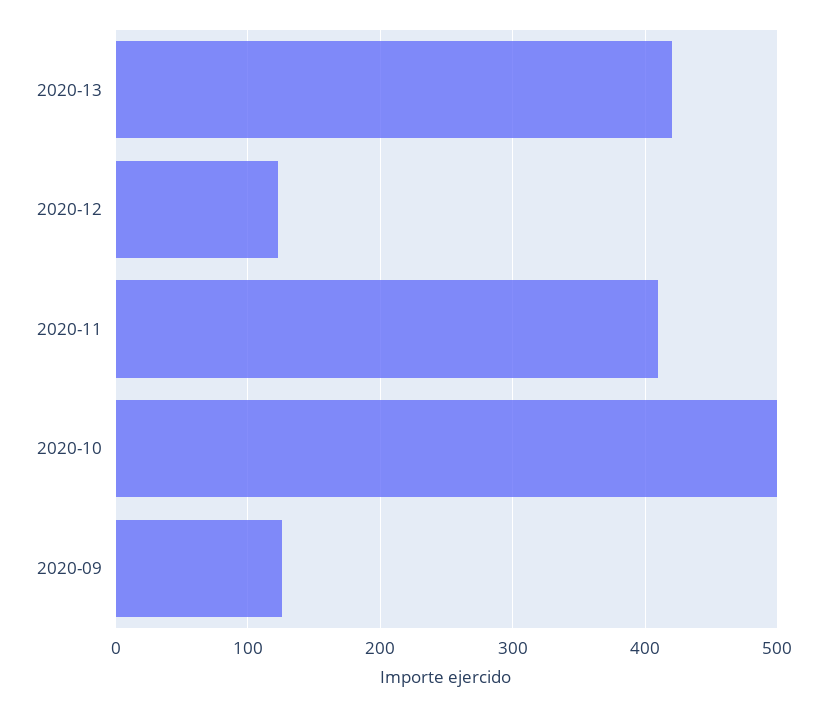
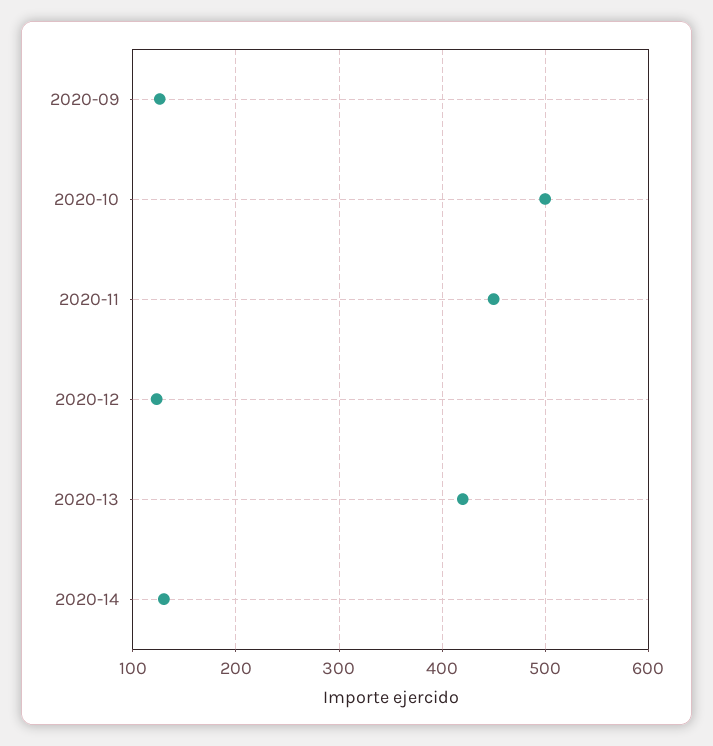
2020-11: 410 -> 450
2020-14: none -> 130

